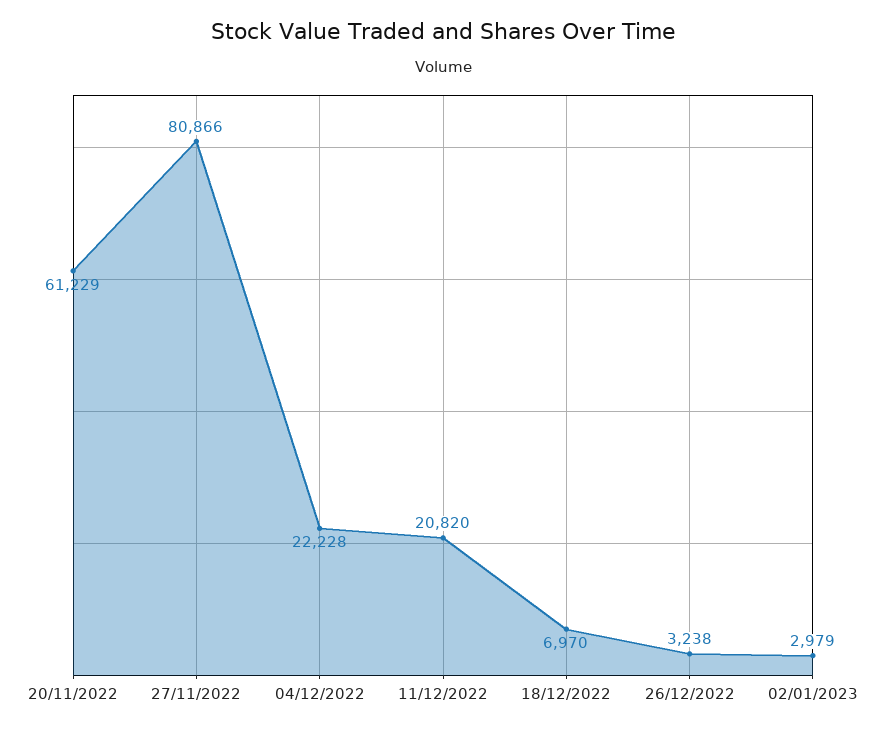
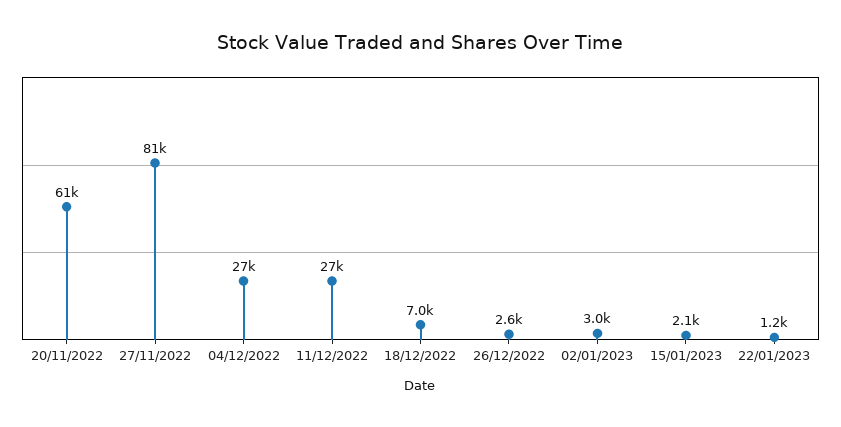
04/12/2022: 22228 -> 27000
11/12/2022: 20820 -> 27000
26/12/2022: 3238 -> 2600
15/01/2023: none -> 2100
22/01/2023: none -> 1200

